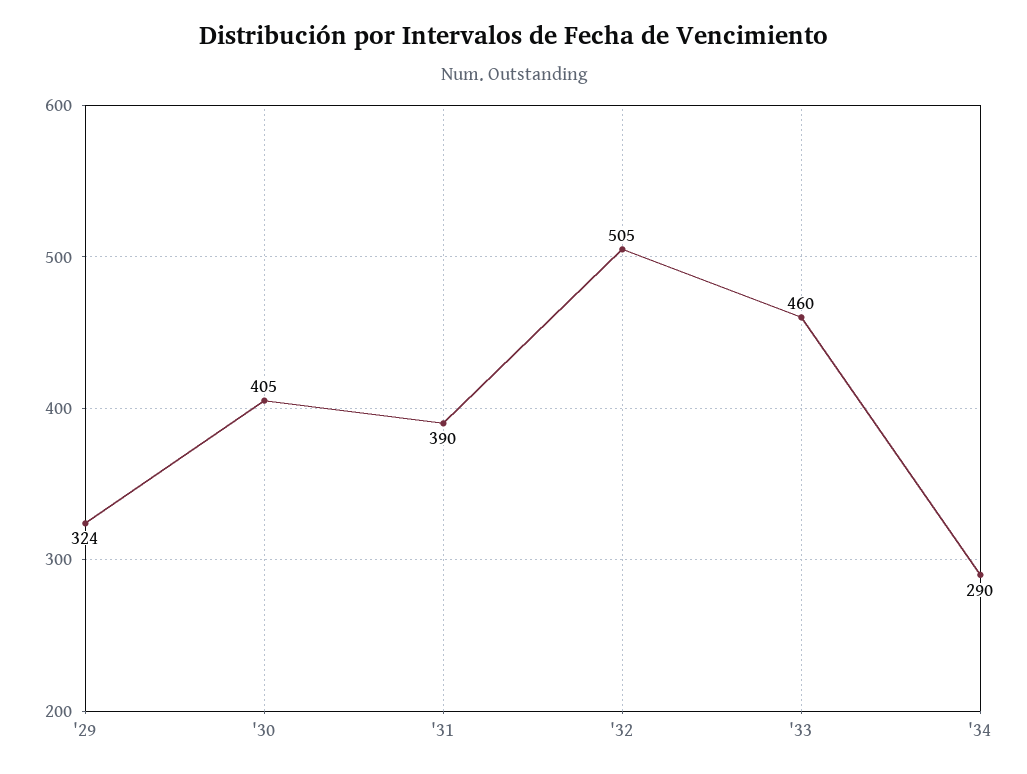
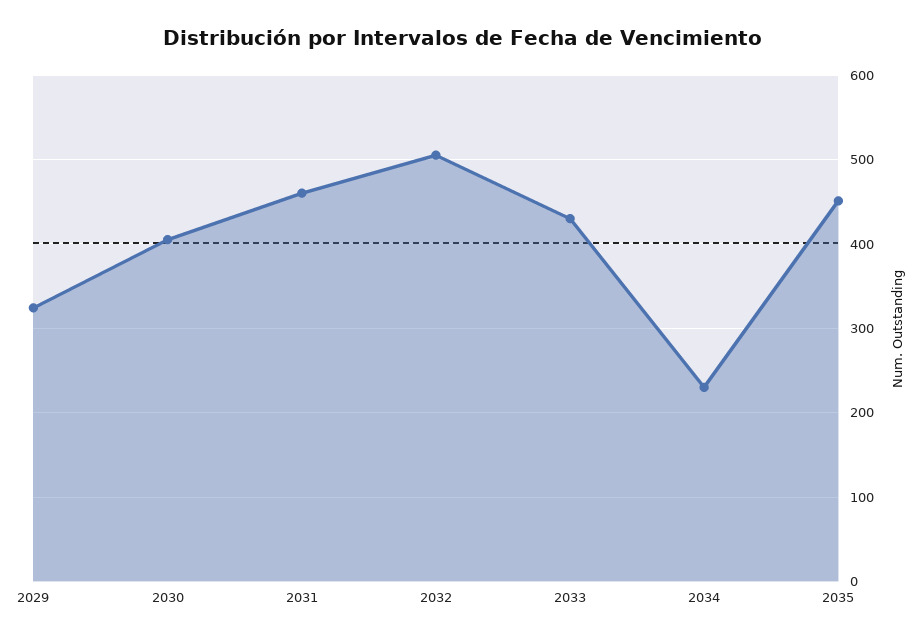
'31: 390 -> 460
'33: 460 -> 430
'34: 290 -> 230
2035: none -> 450

